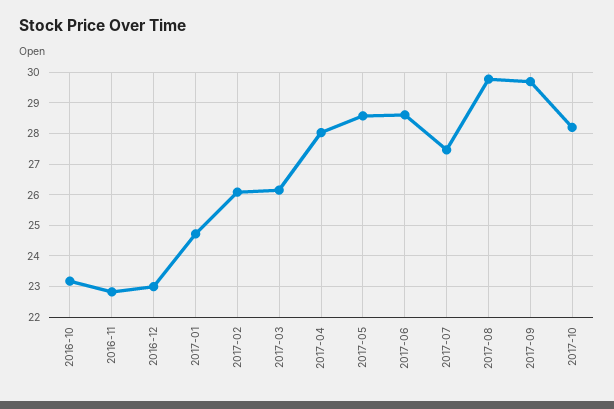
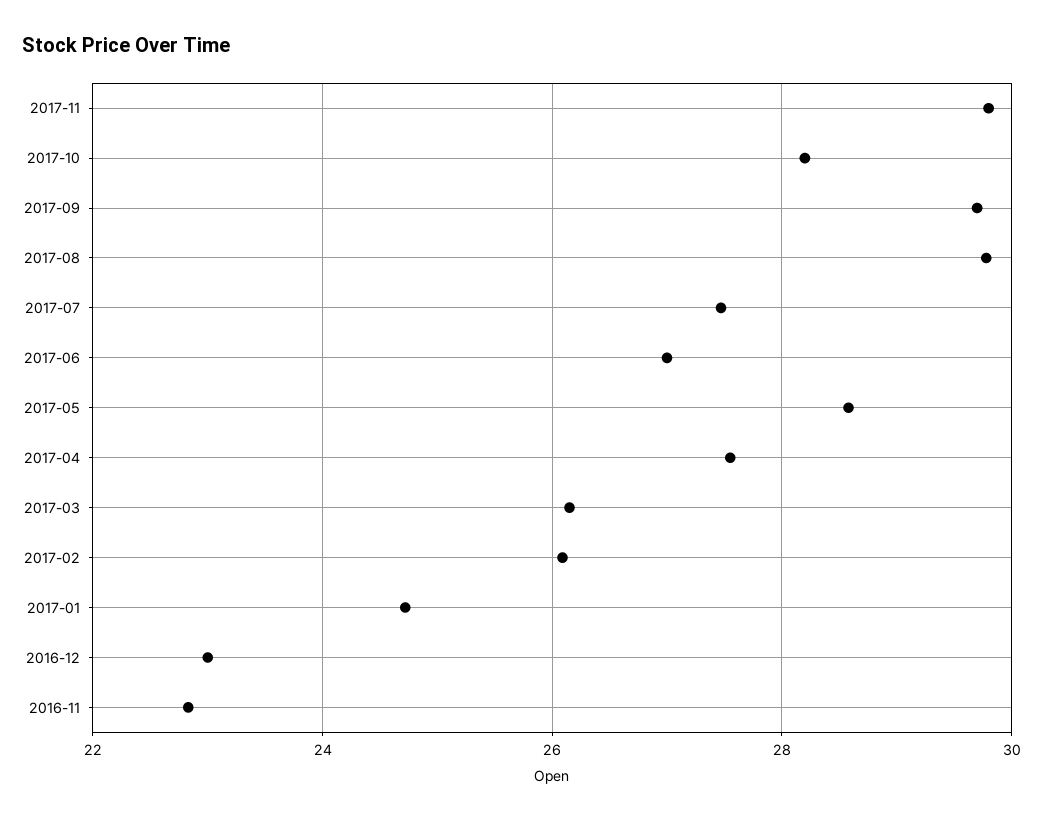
2016-10: 23.2 -> none
2017-04: 28 -> 27.6
2017-06: 28.6 -> 27
2017-11: none -> 29.8

